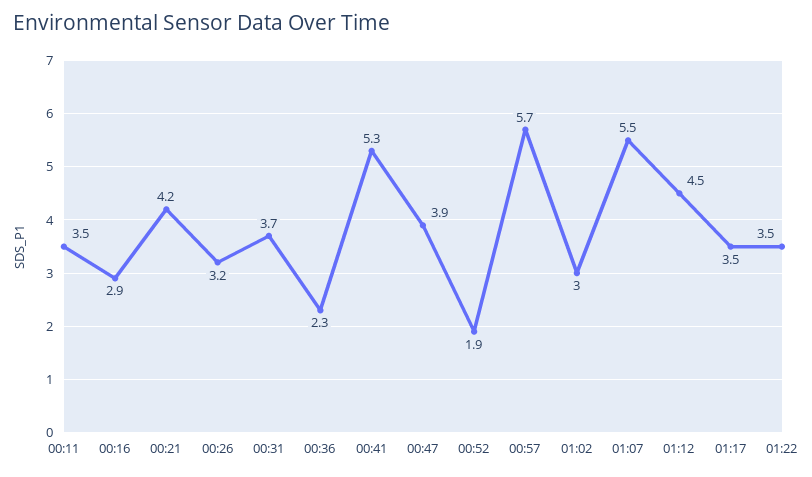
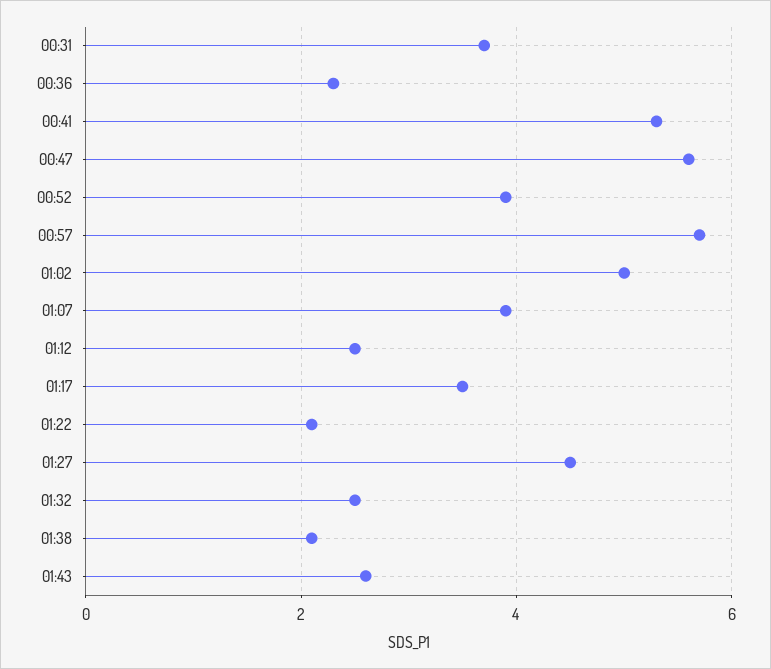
00:11: 3.5 -> none
00:16: 2.9 -> none
00:21: 4.2 -> none
00:26: 3.2 -> none
00:47: 3.9 -> 5.5
00:52: 1.9 -> 4
01:02: 3 -> 5
01:07: 5.5 -> 4
01:12: 4.5 -> 2.5
01:22: 3.5 -> 2
01:27: none -> 4.5
01:32: none -> 2.5
01:38: none -> 2
01:43: none -> 2.5

